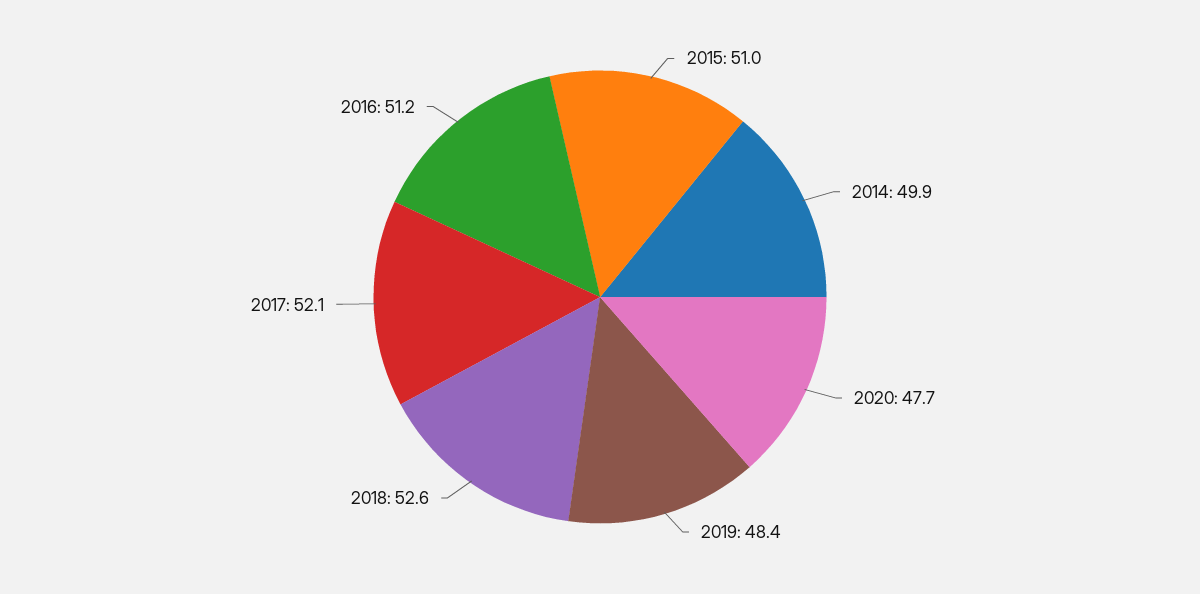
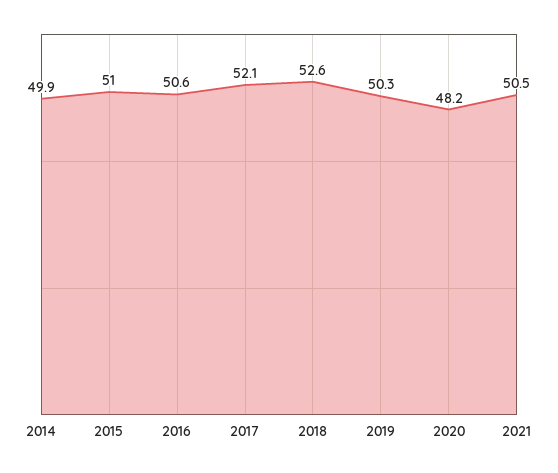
2020: 47.7 -> 48.2
2019: 48.4 -> 50.3
2016: 51.2 -> 50.6
2021: none -> 50.5

